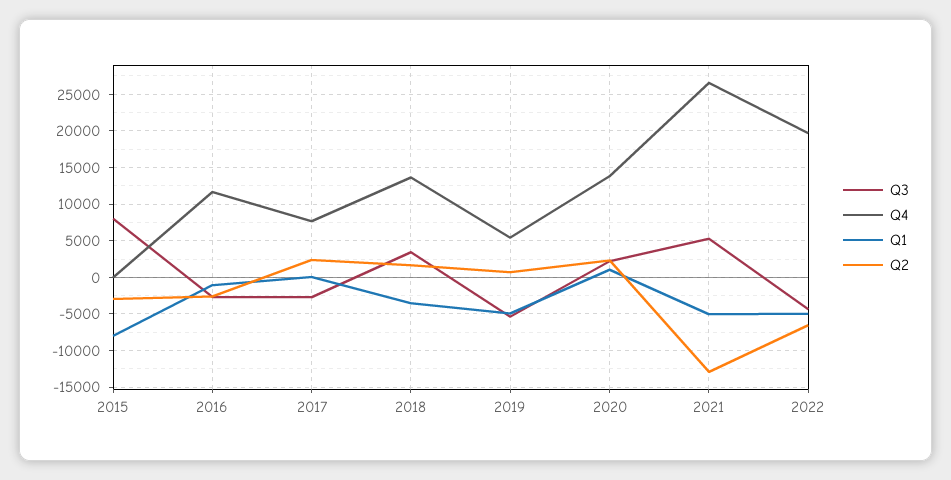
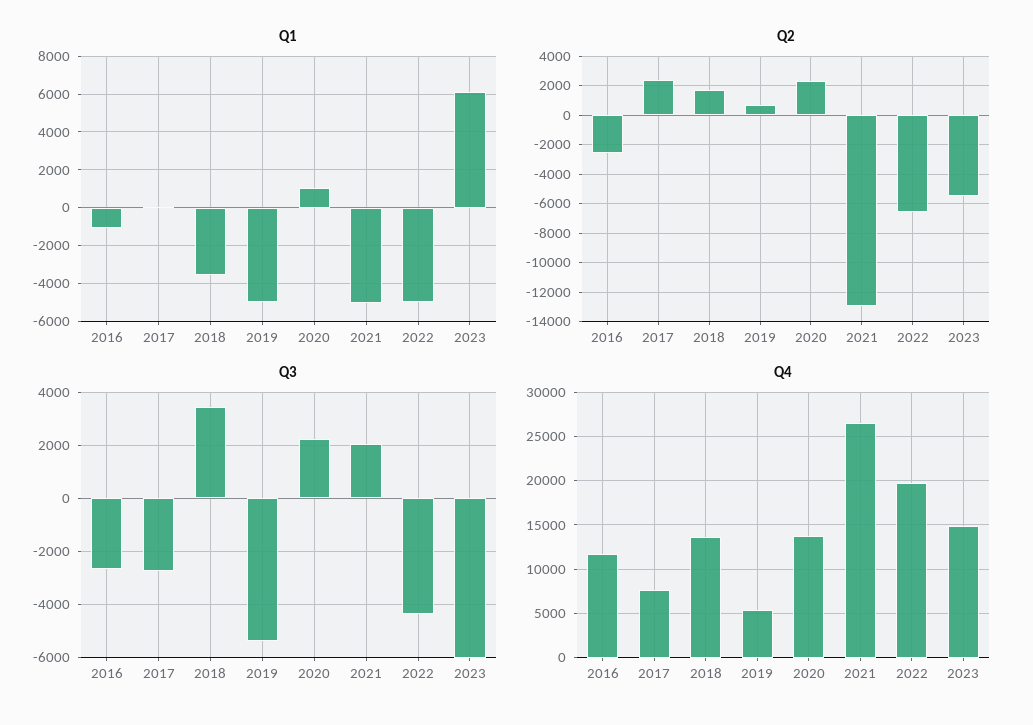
Q3, 2015: 8000 -> none
Q4, 2015: 0 -> none
Q1, 2015: -8000 -> none
Q2, 2015: -3000 -> none
Q3, 2021: 5000 -> 2000
Q1, 2023: none -> 6000
Q2, 2023: none -> -5500
Q3, 2023: none -> -6000
Q4, 2023: none -> 15000

